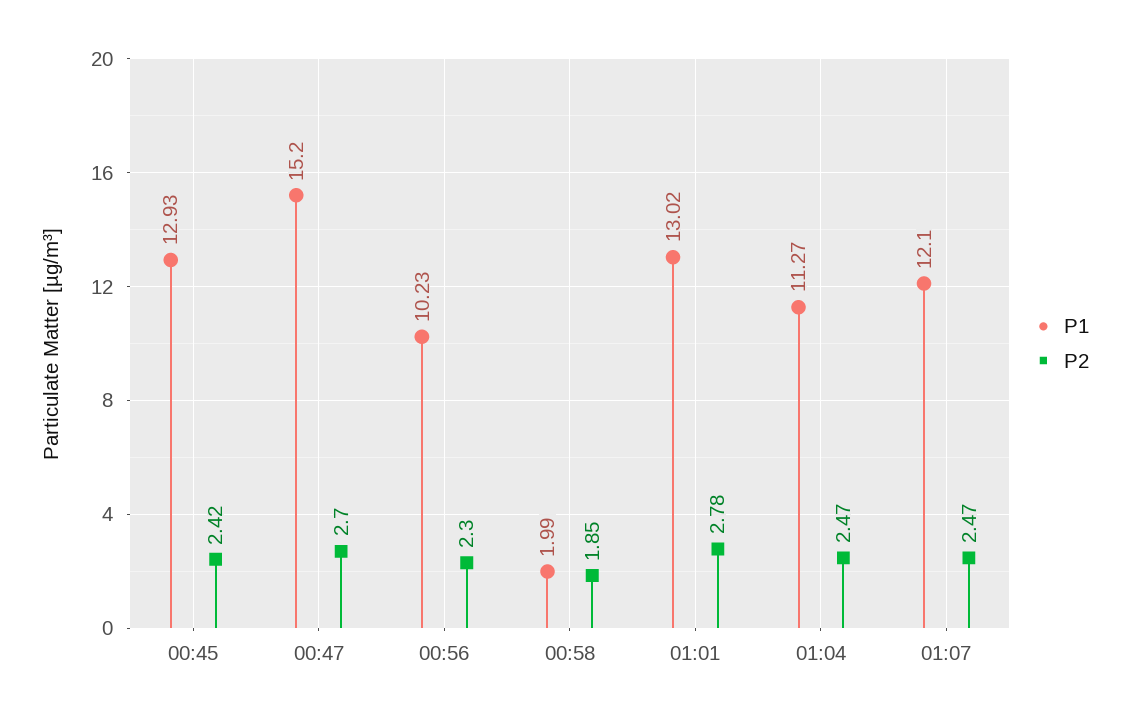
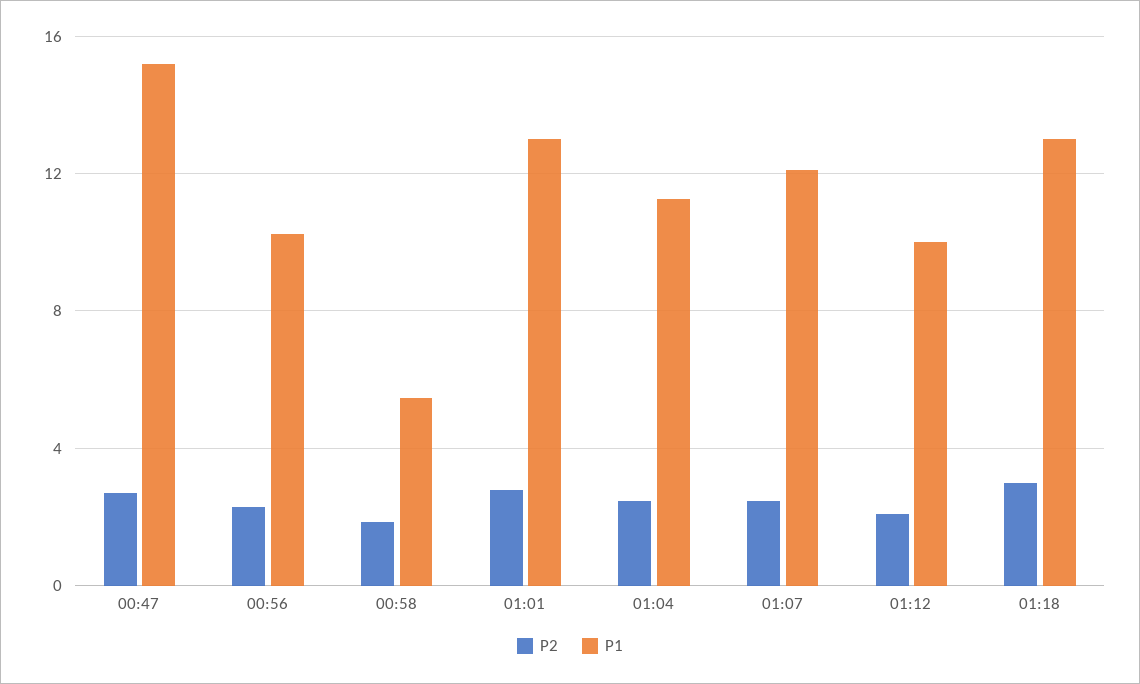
P1, 00:45: 12.93 -> none
P2, 00:45: 2.42 -> none
P1, 00:58: 1.99 -> 5.5
P2, 01:12: none -> 2
P1, 01:12: none -> 10
P2, 01:18: none -> 3
P1, 01:18: none -> 13

